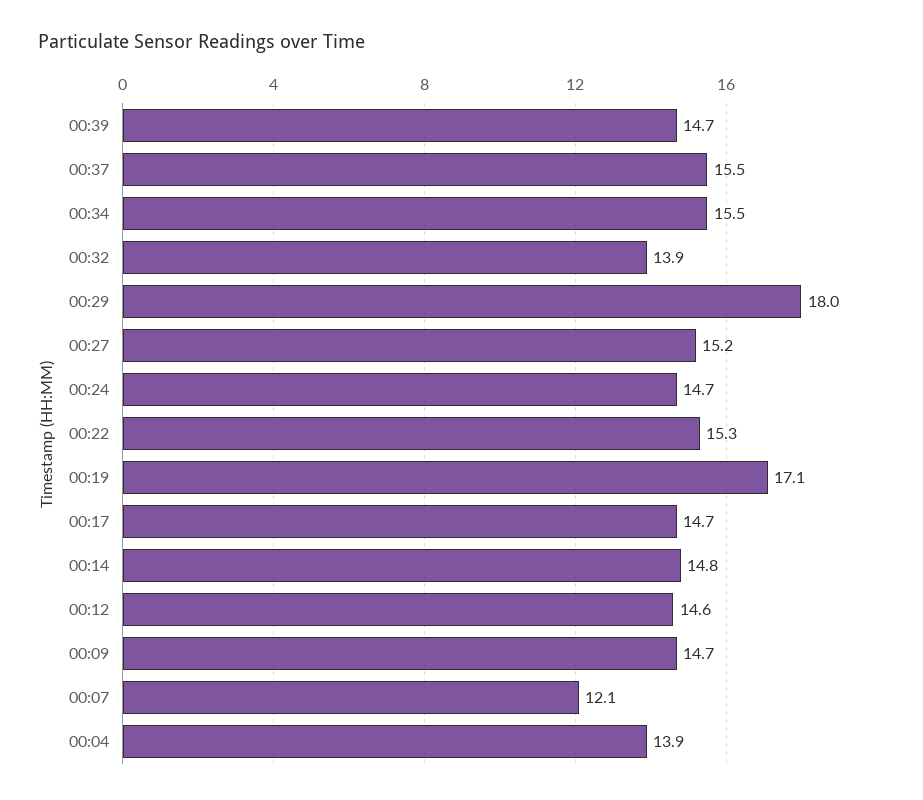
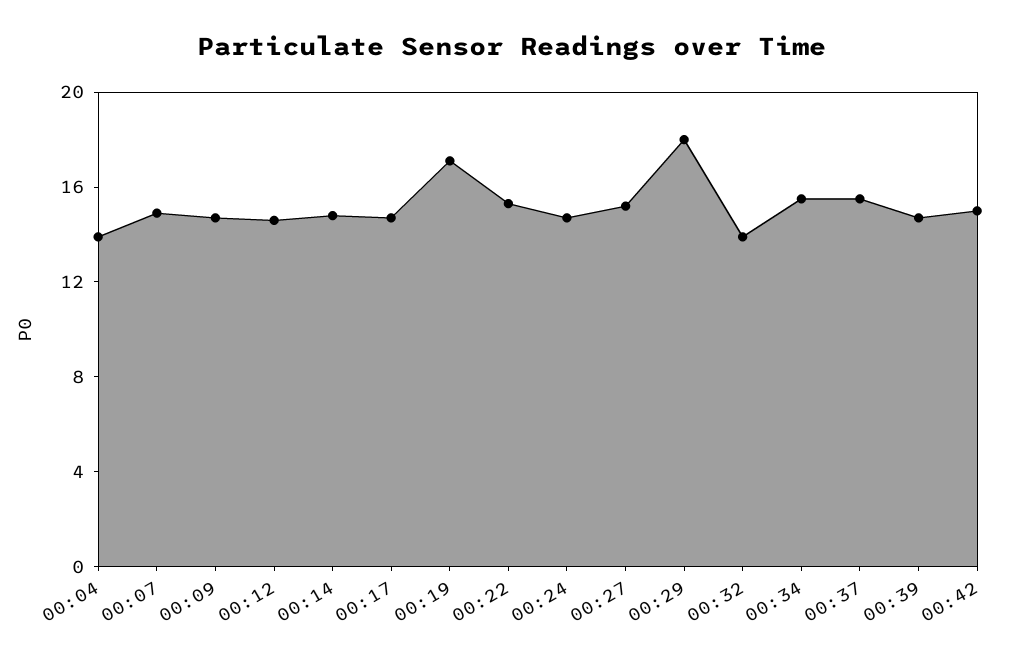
00:07: 12.1 -> 15
00:42: none -> 15

